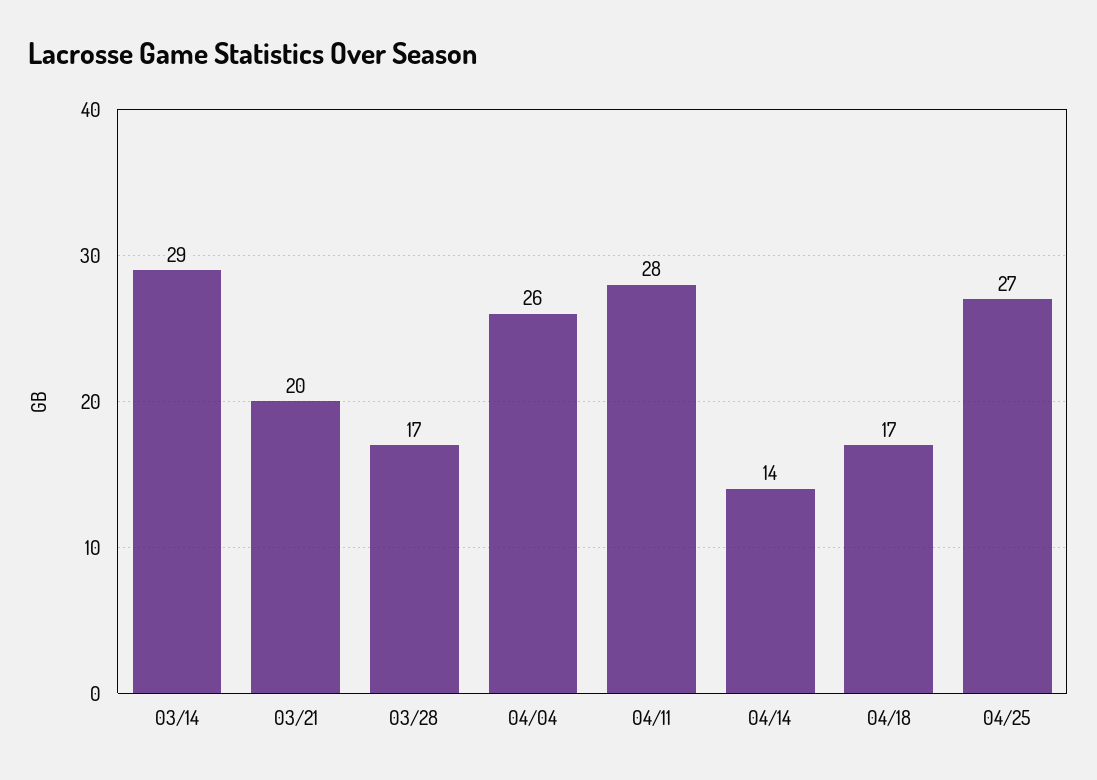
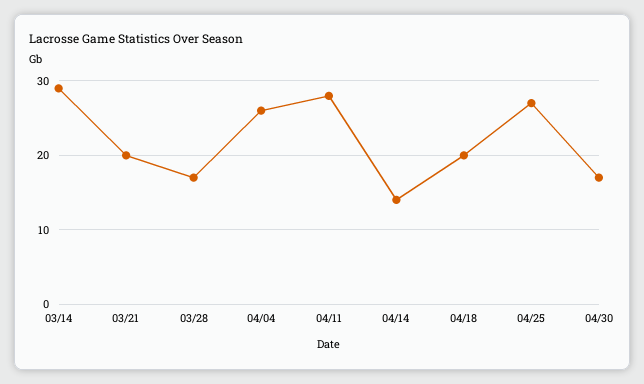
04/18: 17 -> 20
04/30: none -> 17

